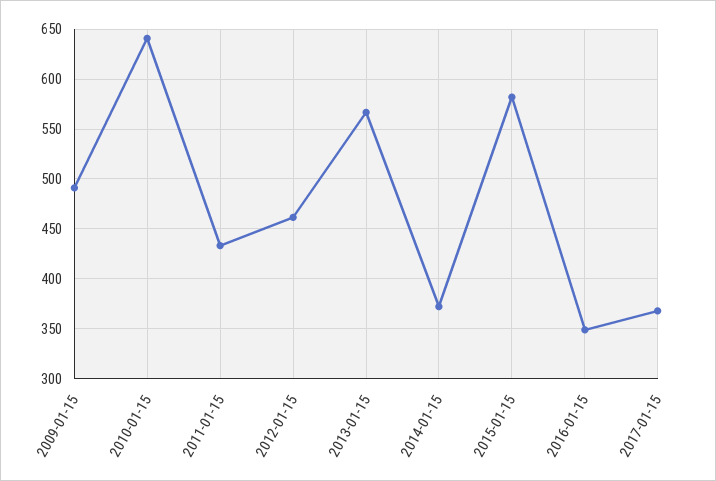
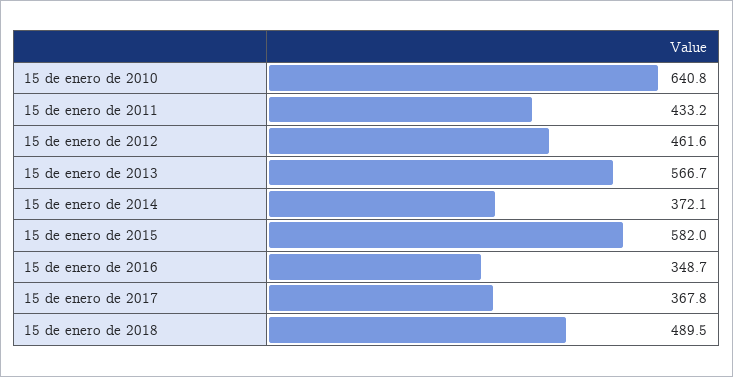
2009-01-15: 490 -> none
15 de enero de 2018: none -> 489.5

